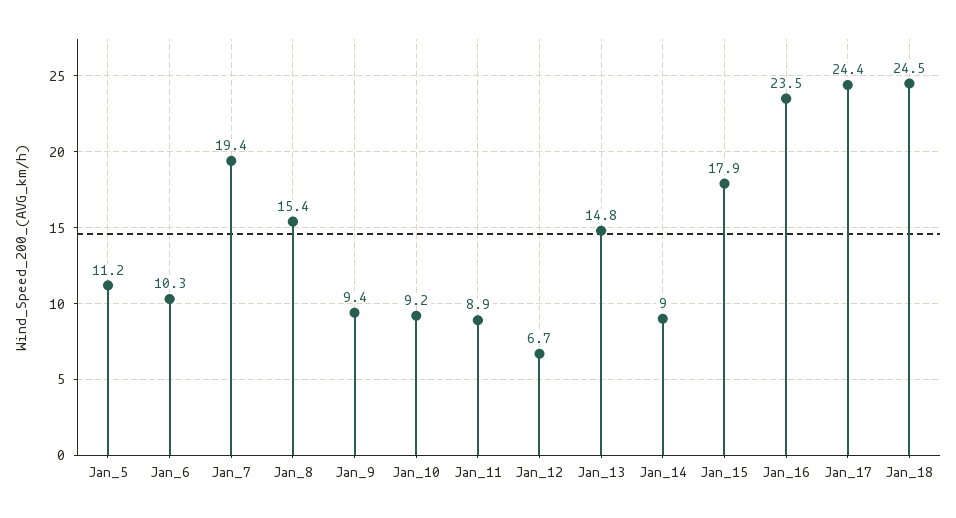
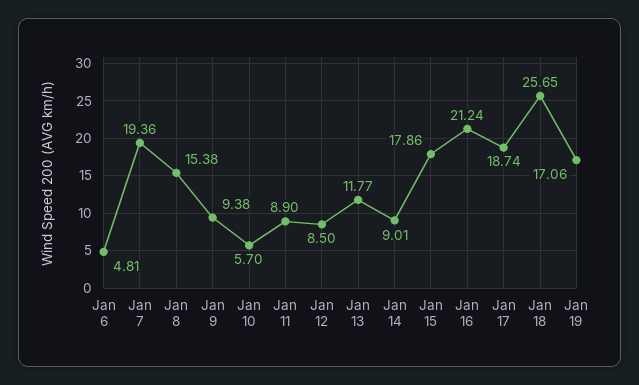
Jan_5: 11.2 -> none
Jan_6: 10.3 -> 4.81
Jan_10: 9.2 -> 5.7
Jan_12: 6.7 -> 8.5
Jan_13: 14.8 -> 11.77
Jan_16: 23.5 -> 21.24
Jan_17: 24.4 -> 18.74
Jan_18: 24.5 -> 25.65
Jan 19: none -> 17.06

